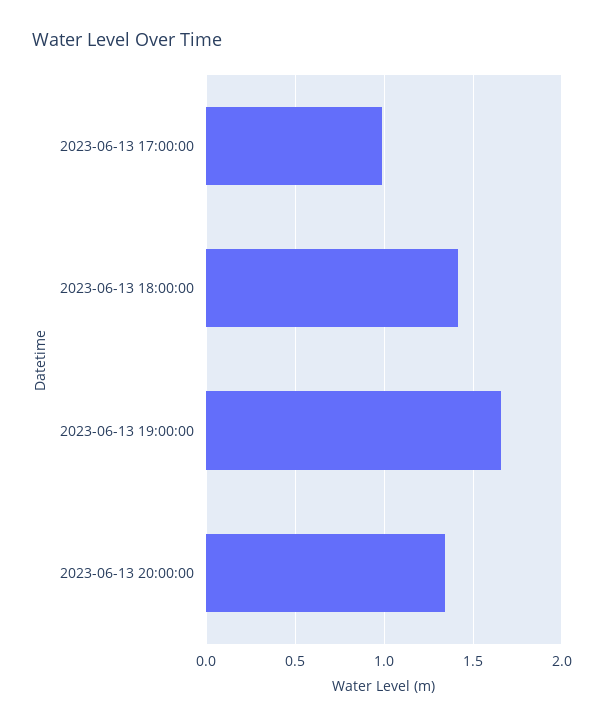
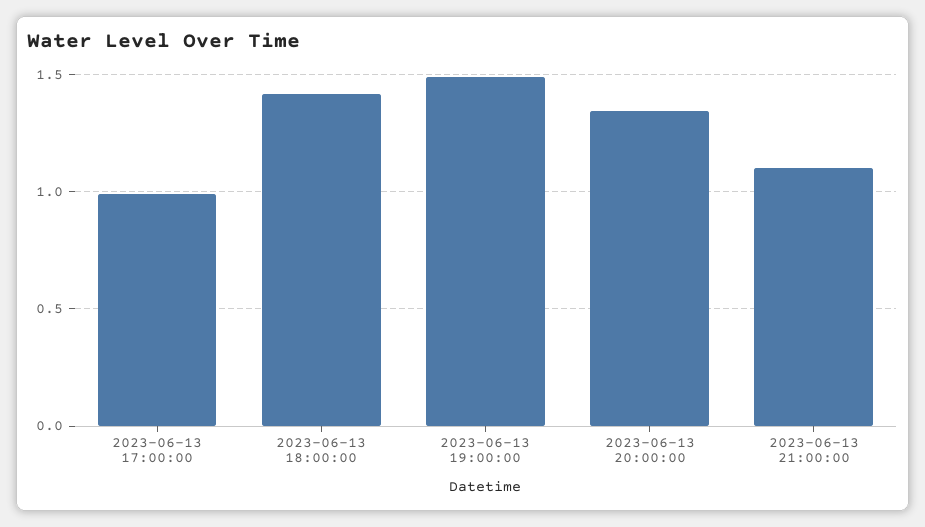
2023-06-13 19:00:00: 1.65 -> 1.5
2023-06-13 21:00:00: none -> 1.1

